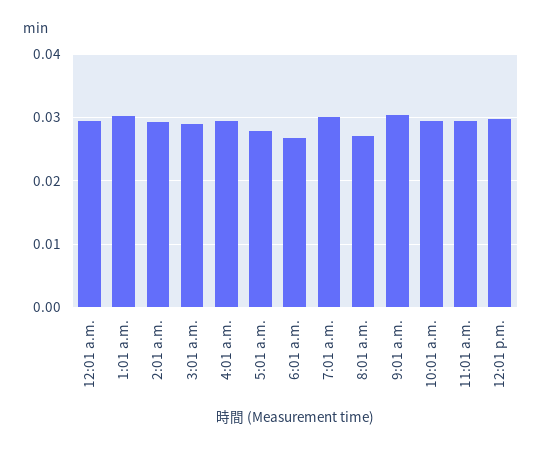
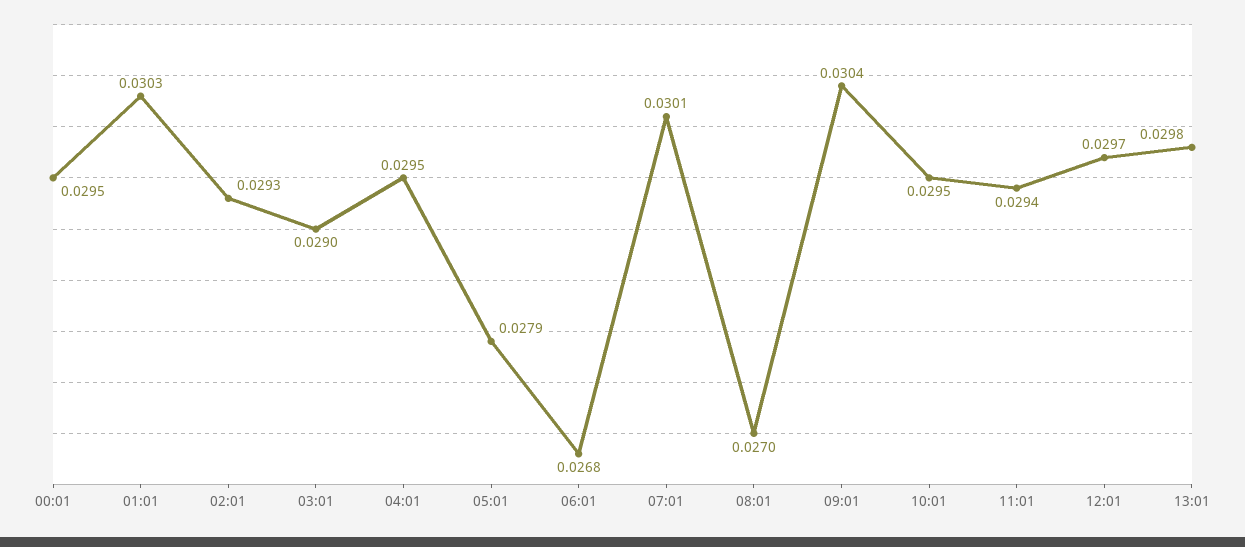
13:01: none -> 0.0298

